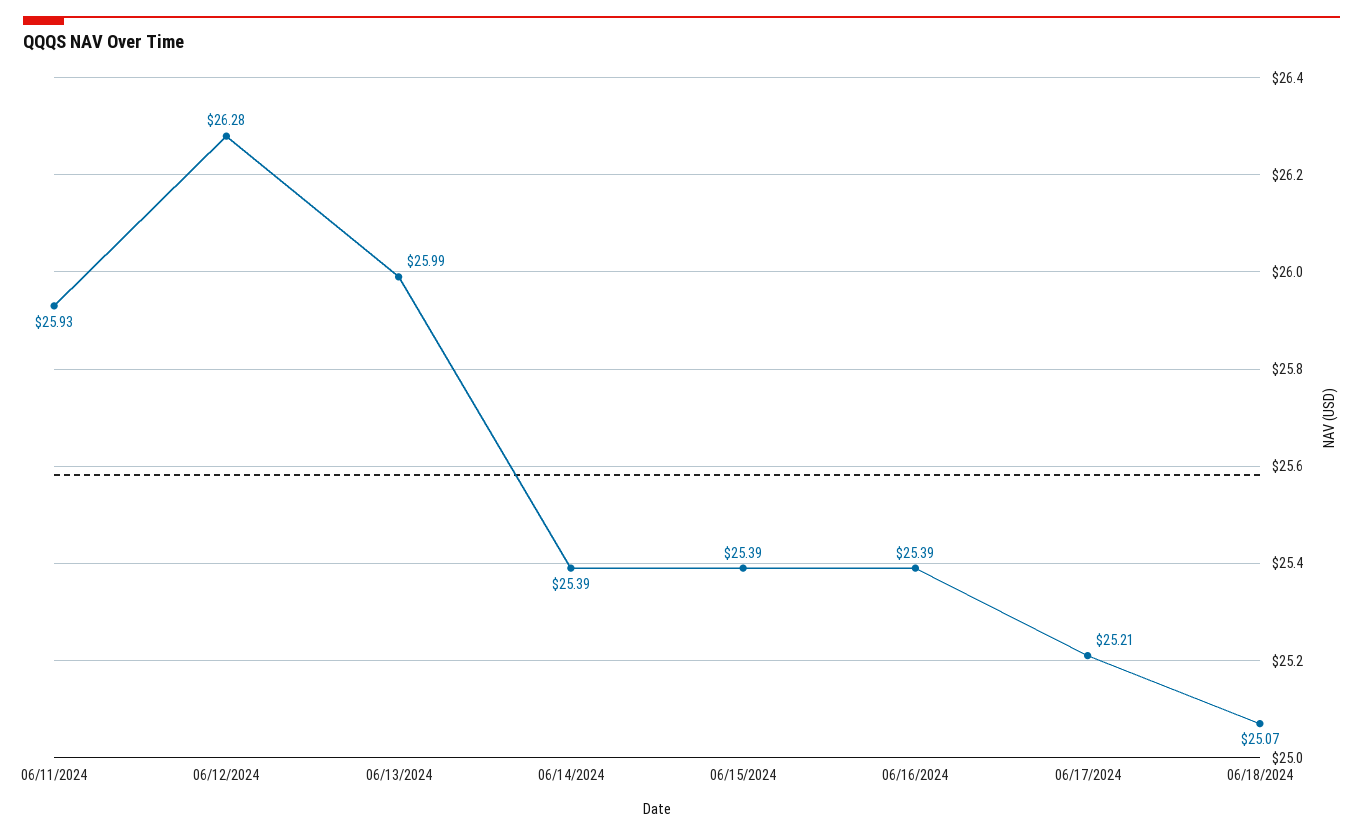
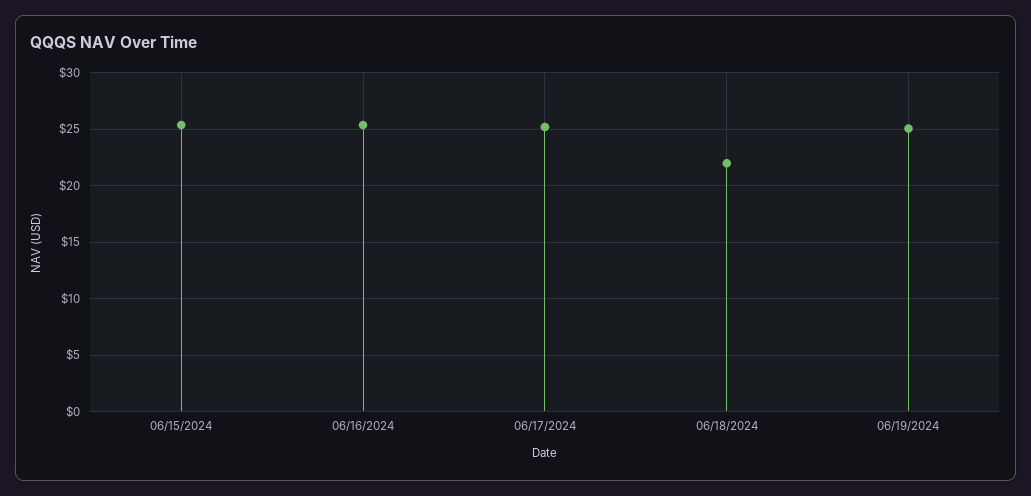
06/11/2024: 25.93 -> none
06/12/2024: 26.28 -> none
06/13/2024: 25.99 -> none
06/14/2024: 25.39 -> none
06/18/2024: 25.07 -> 22
06/19/2024: none -> 25

